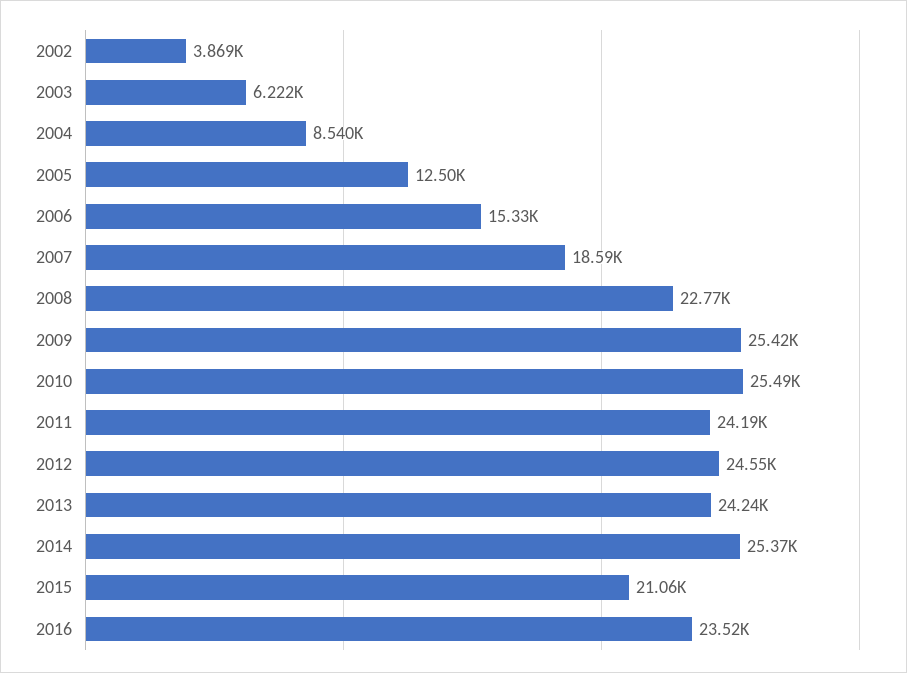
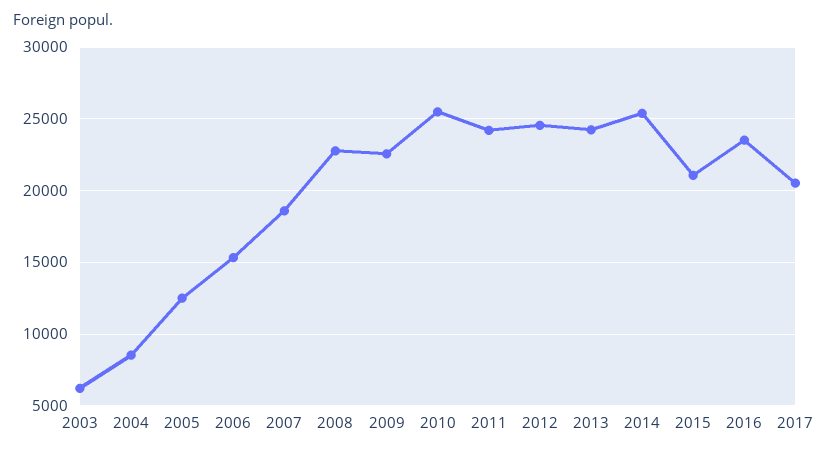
2002: 3869 -> none
2009: 25420 -> 22500
2017: none -> 20500

